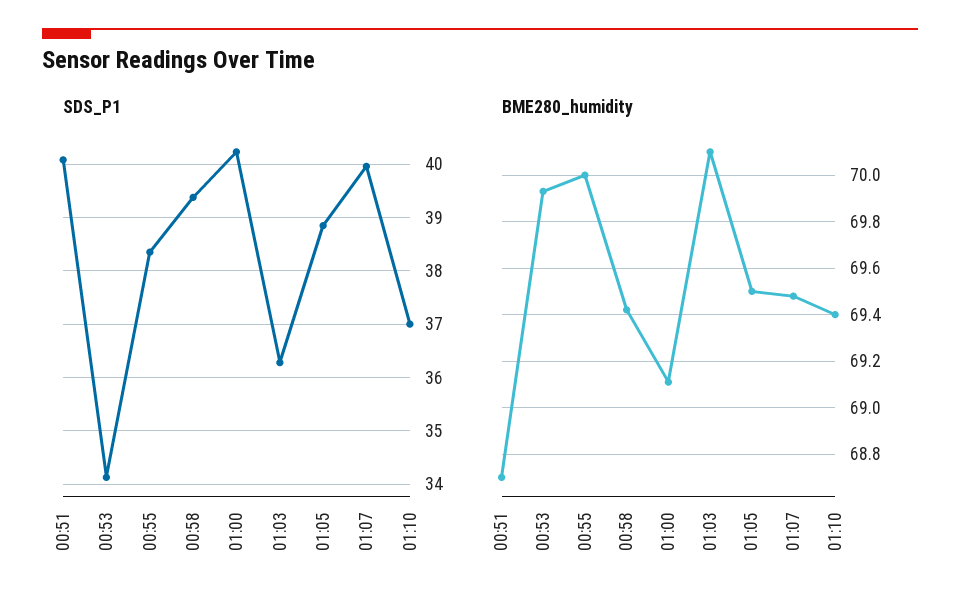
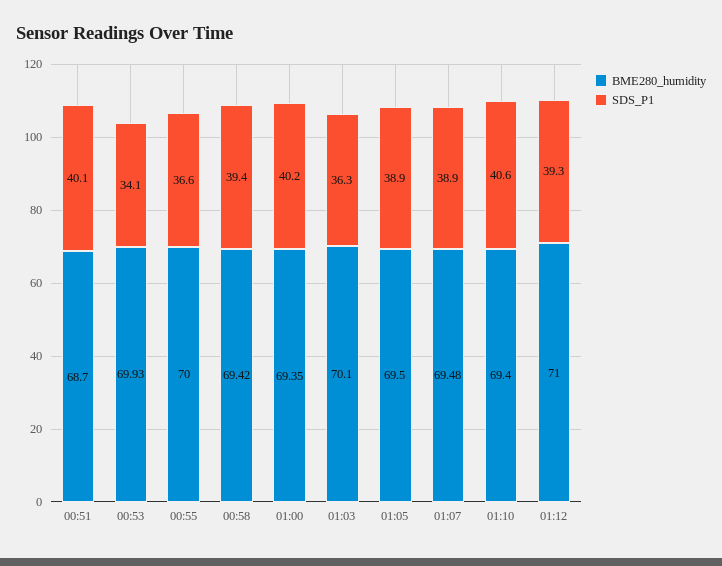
SDS_P1, 00:55: 38.4 -> 36.6
SDS_P1, 01:07: 40 -> 38.9
SDS_P1, 01:10: 37 -> 40.6
BME280_humidity, 01:00: 69.1 -> 69.35
BME280_humidity, 01:12: none -> 71
SDS_P1, 01:12: none -> 39.3

